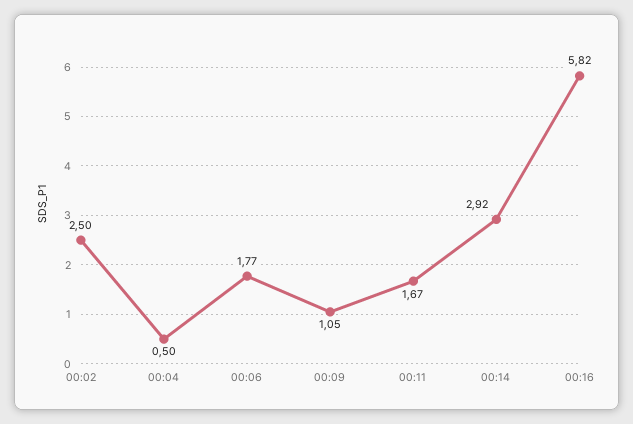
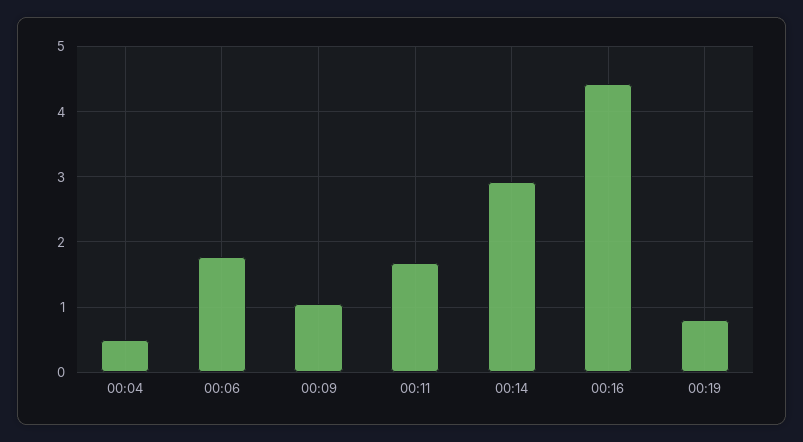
00:02: 2.5 -> none
00:16: 5.82 -> 4.4
00:19: none -> 0.8

